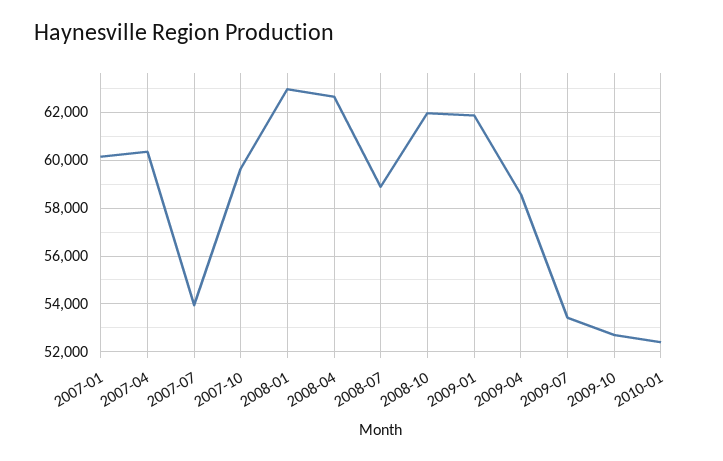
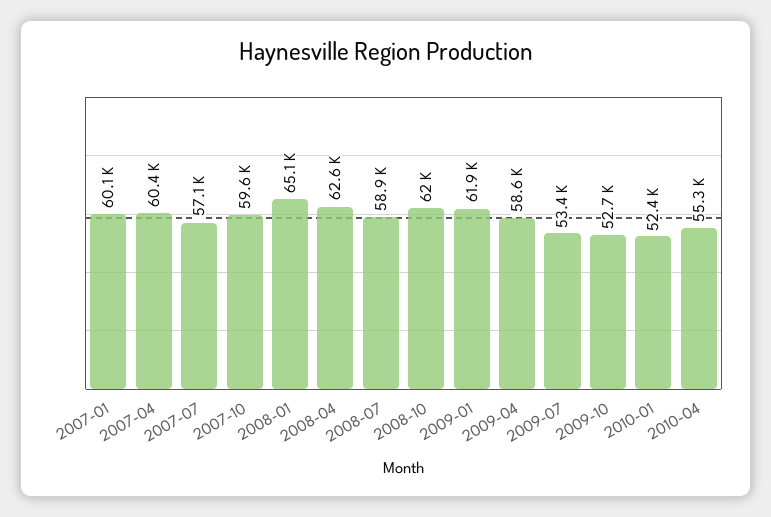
2007-07: 54000 -> 57100
2008-01: 63000 -> 65100
2010-04: none -> 55300

